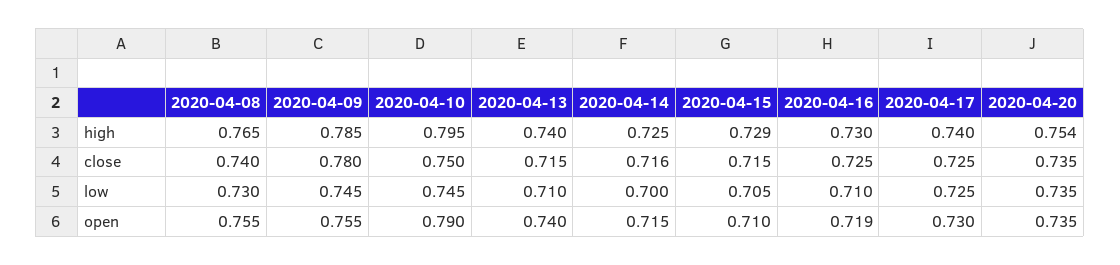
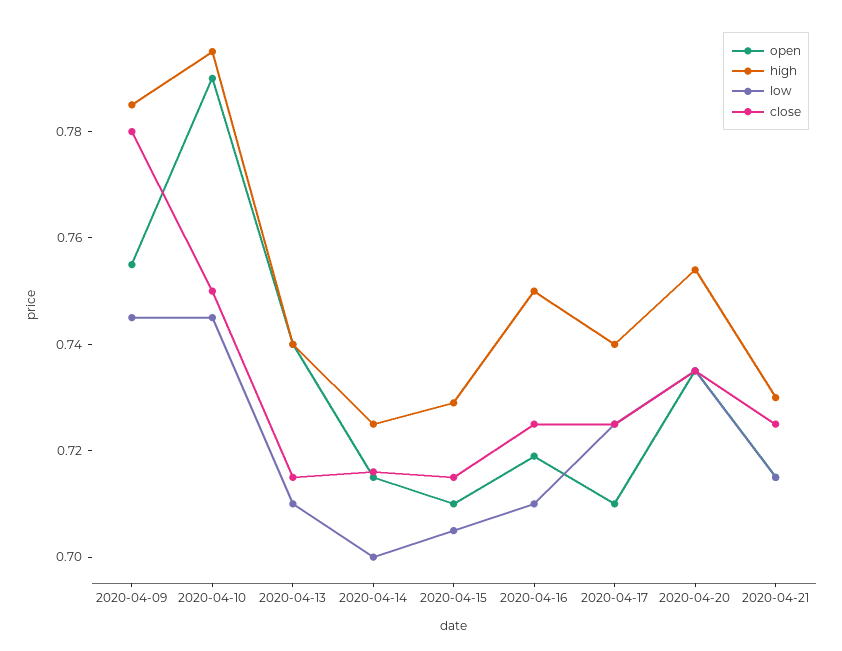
high, 2020-04-08: 0.765 -> none
high, 2020-04-16: 0.73 -> 0.75
close, 2020-04-08: 0.74 -> none
low, 2020-04-08: 0.73 -> none
open, 2020-04-08: 0.755 -> none
open, 2020-04-17: 0.73 -> 0.71
open, 2020-04-21: none -> 0.715
high, 2020-04-21: none -> 0.73
low, 2020-04-21: none -> 0.715
close, 2020-04-21: none -> 0.725

